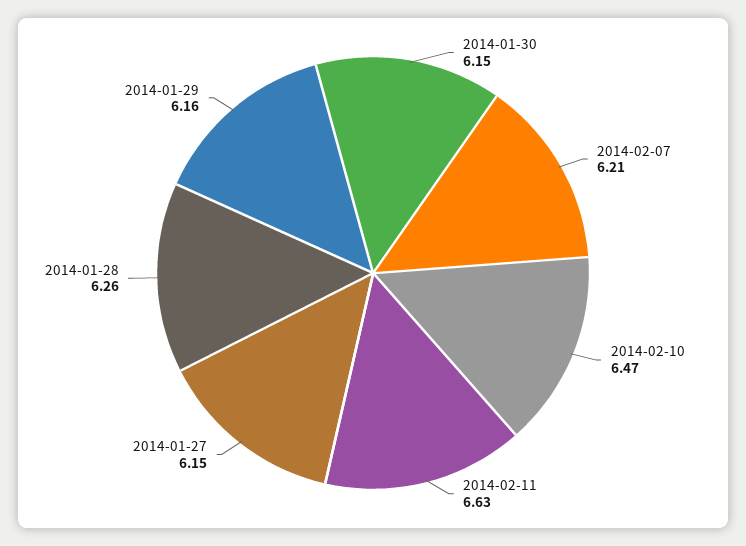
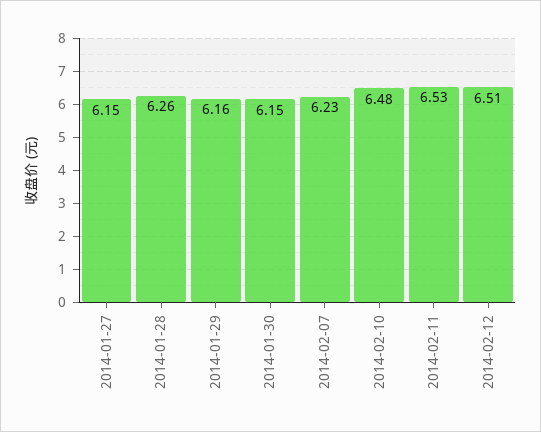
2014-02-07: 6.21 -> 6.23
2014-02-10: 6.47 -> 6.48
2014-02-11: 6.63 -> 6.53
2014-02-12: none -> 6.51

